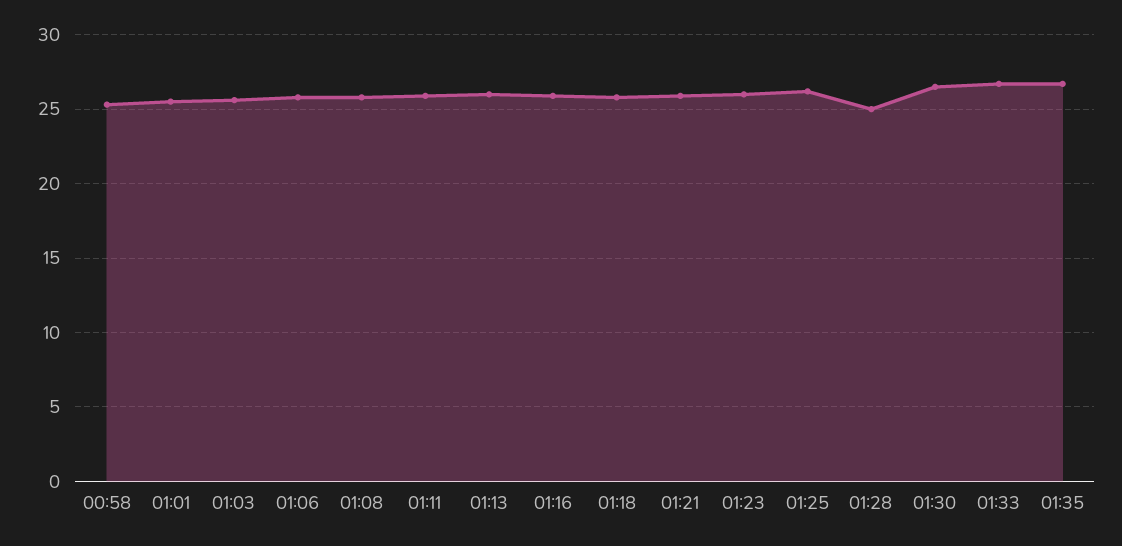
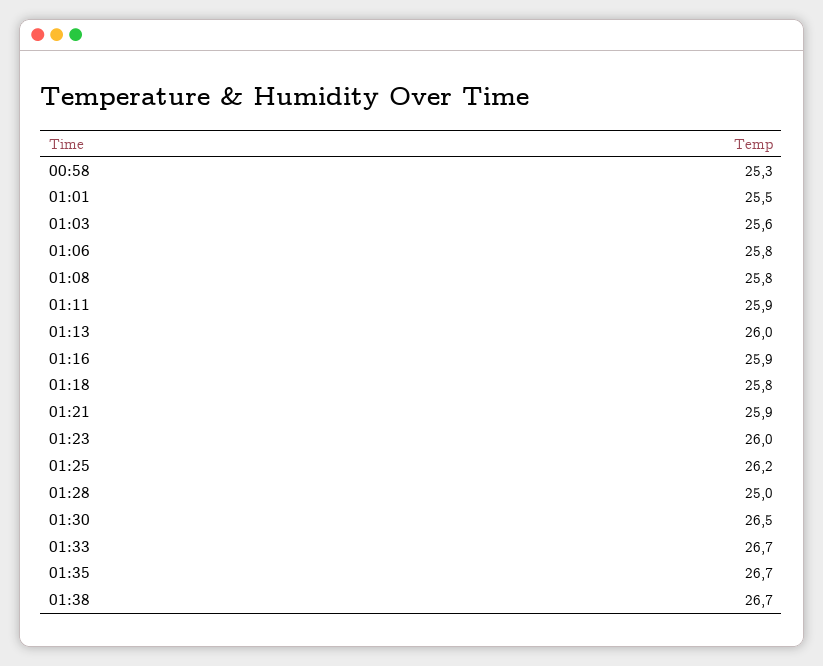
01:38: none -> 26.7

